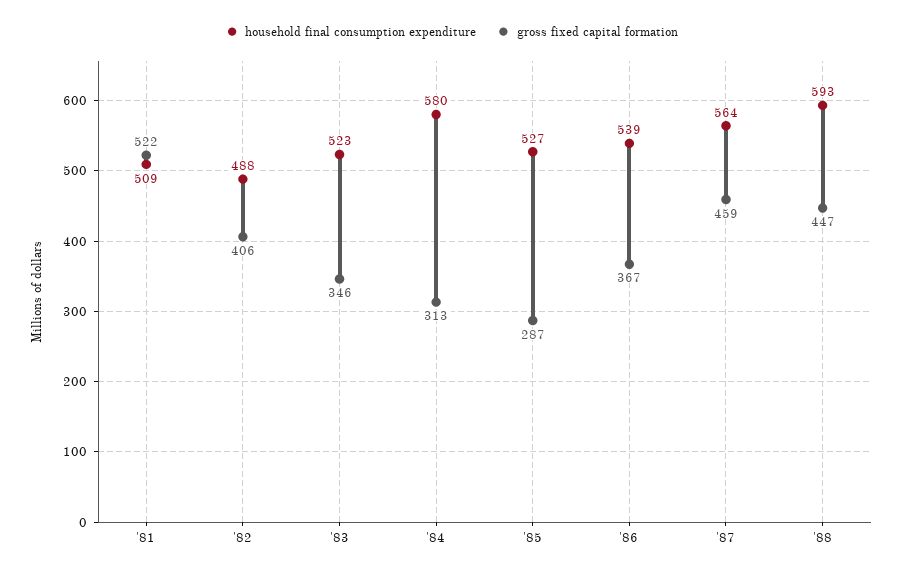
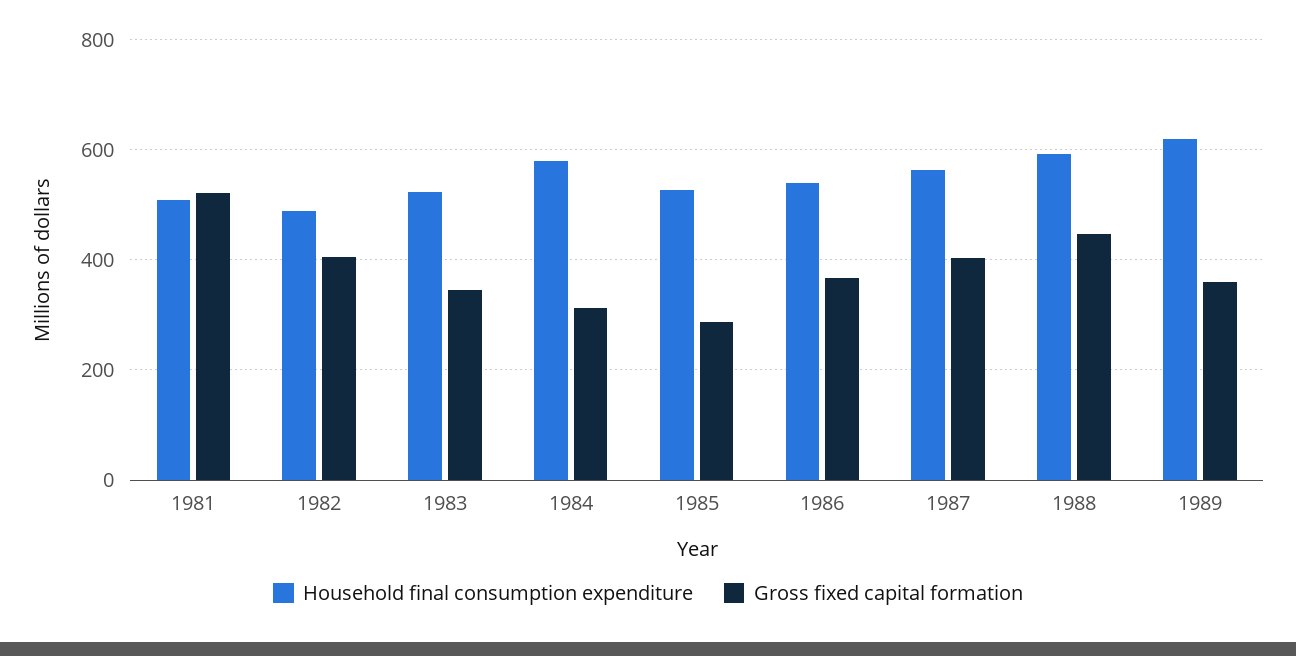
gross fixed capital formation, '87: 459 -> 400
household final consumption expenditure, 1989: none -> 620
gross fixed capital formation, 1989: none -> 360

